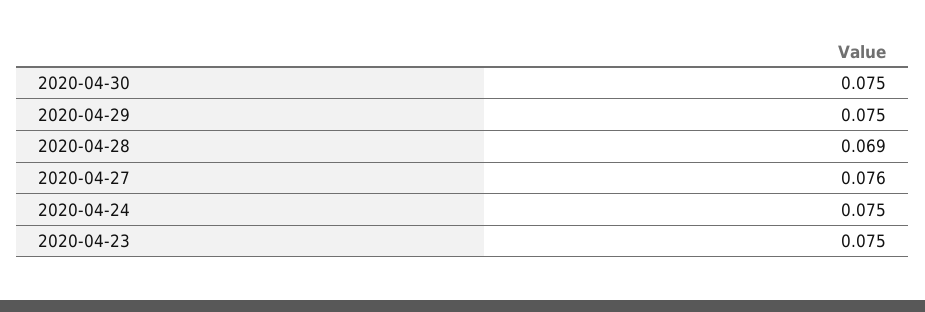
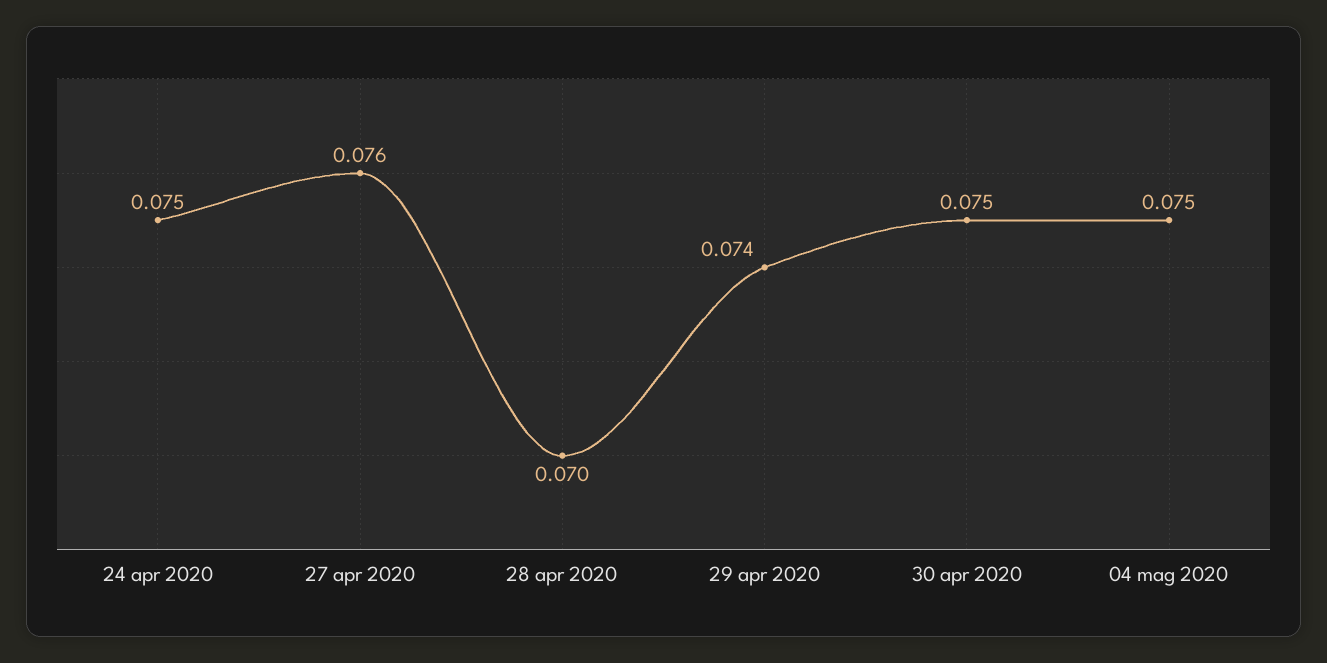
2020-04-29: 0.075 -> 0.074
2020-04-28: 0.069 -> 0.07
2020-04-23: 0.075 -> none
04 mag 2020: none -> 0.075

